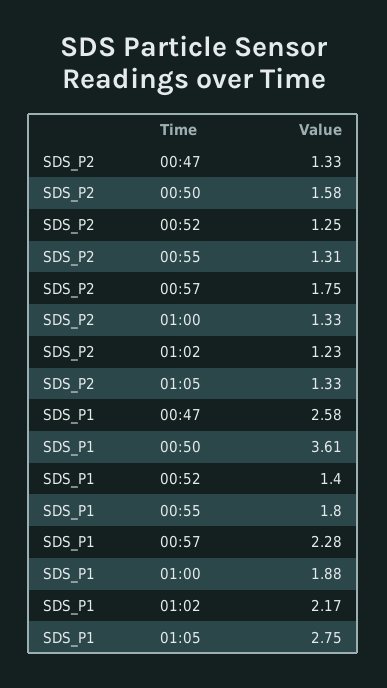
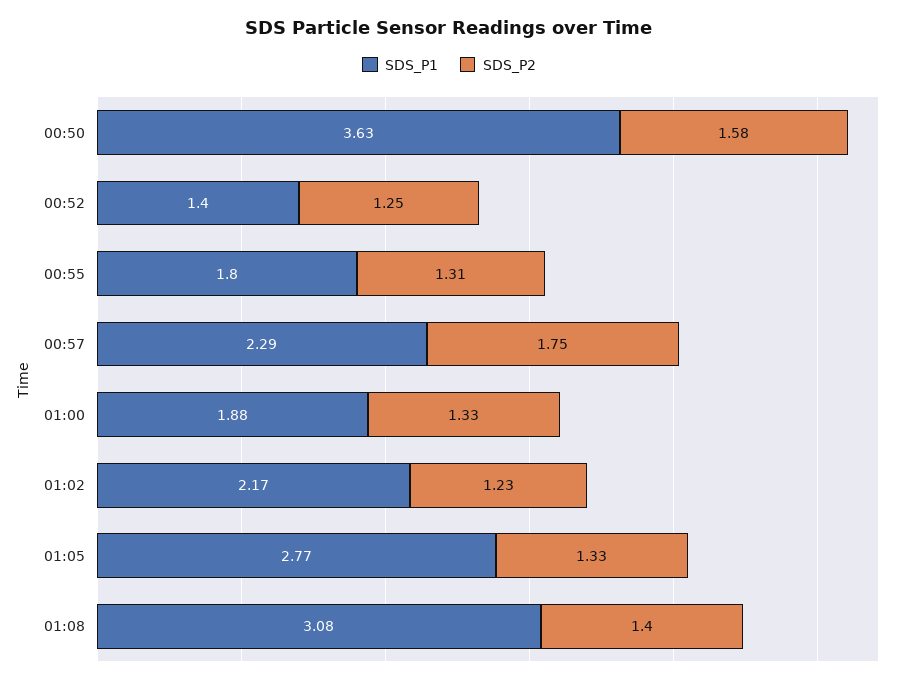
SDS_P2, 00:47: 1.33 -> none
SDS_P1, 00:47: 2.58 -> none
SDS_P1, 00:50: 3.61 -> 3.63
SDS_P1, 00:57: 2.28 -> 2.29
SDS_P1, 01:05: 2.75 -> 2.77
SDS_P1, 01:08: none -> 3.08
SDS_P2, 01:08: none -> 1.4

